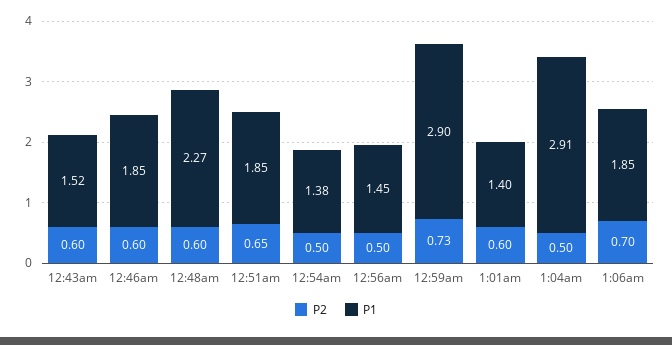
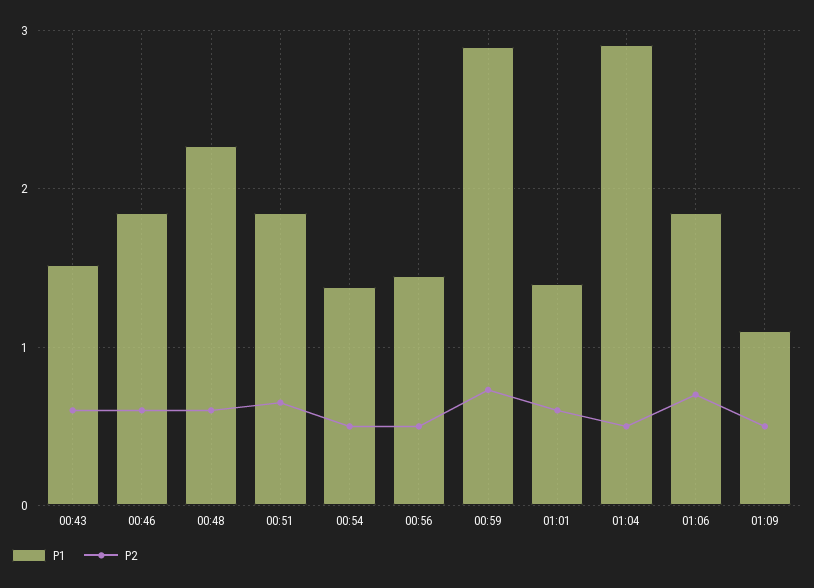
P1, 01:09: none -> 1.1
P2, 01:09: none -> 0.5

